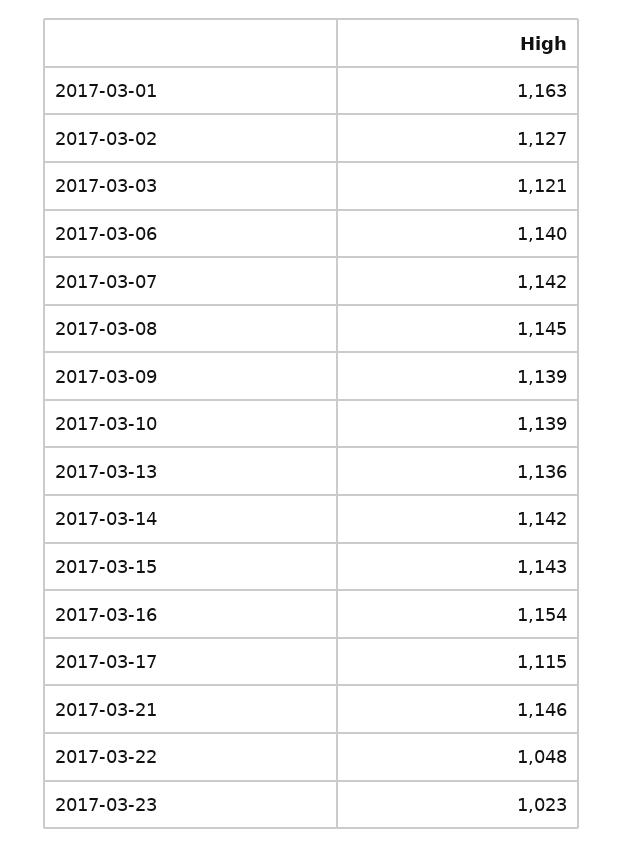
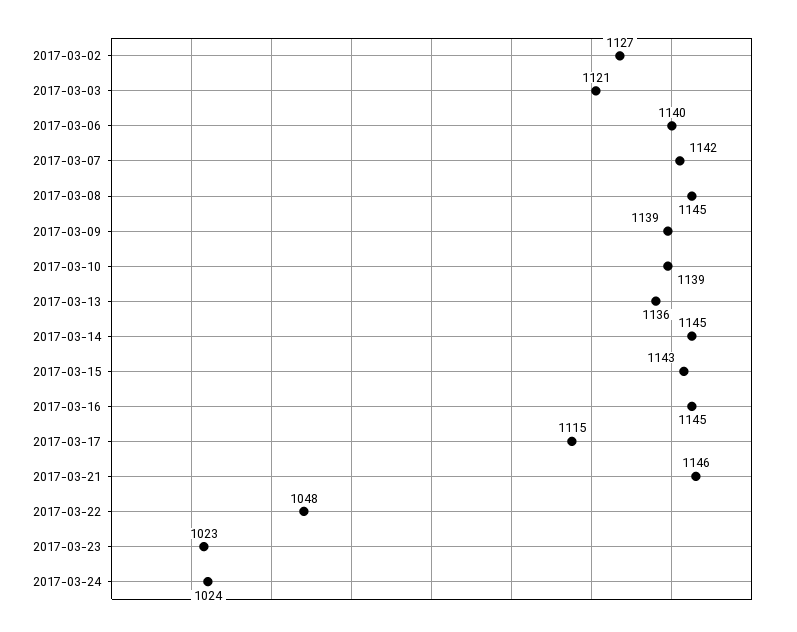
2017-03-01: 1163 -> none
2017-03-14: 1142 -> 1145
2017-03-16: 1154 -> 1145
2017-03-24: none -> 1024

